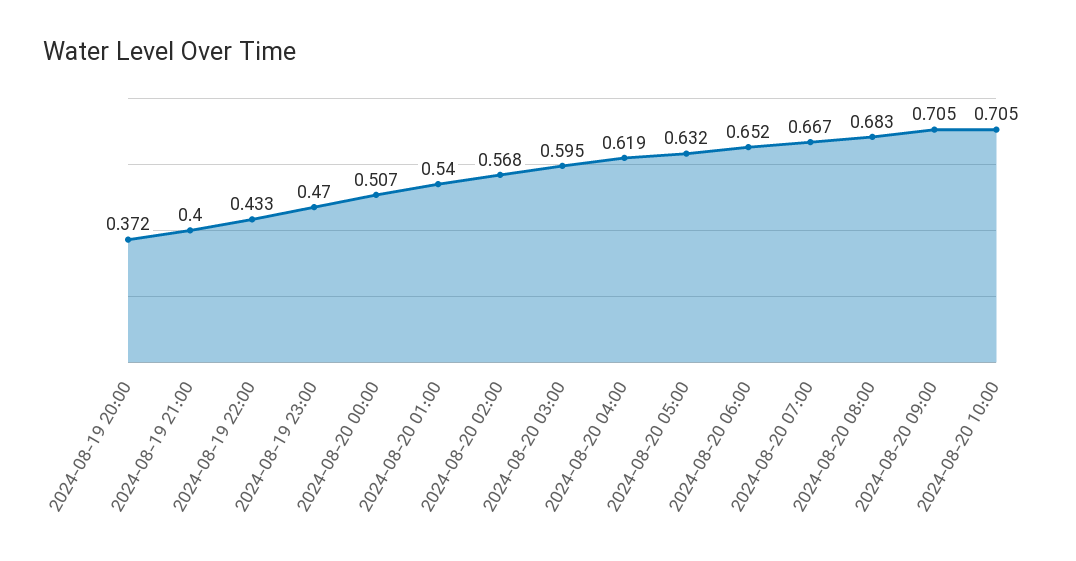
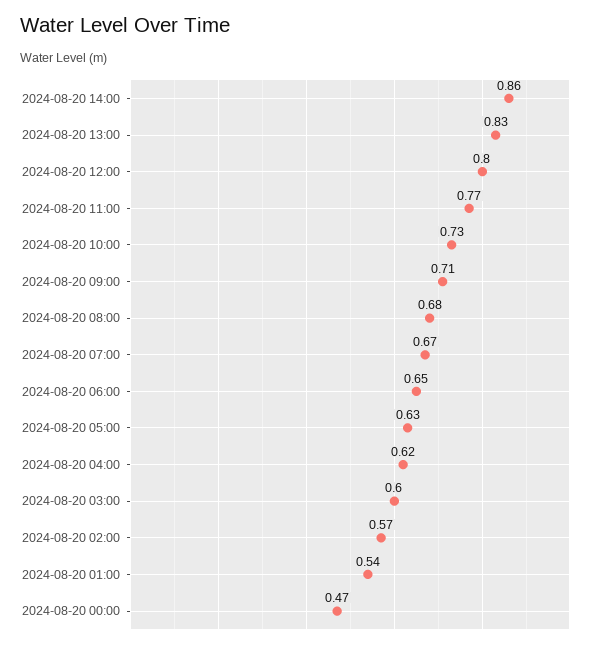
2024-08-19 20:00: 0.372 -> none
2024-08-19 21:00: 0.4 -> none
2024-08-19 22:00: 0.433 -> none
2024-08-19 23:00: 0.47 -> none
2024-08-20 00:00: 0.507 -> 0.47
2024-08-20 10:00: 0.705 -> 0.73
2024-08-20 14:00: none -> 0.86
2024-08-20 13:00: none -> 0.83
2024-08-20 12:00: none -> 0.8
2024-08-20 11:00: none -> 0.77

